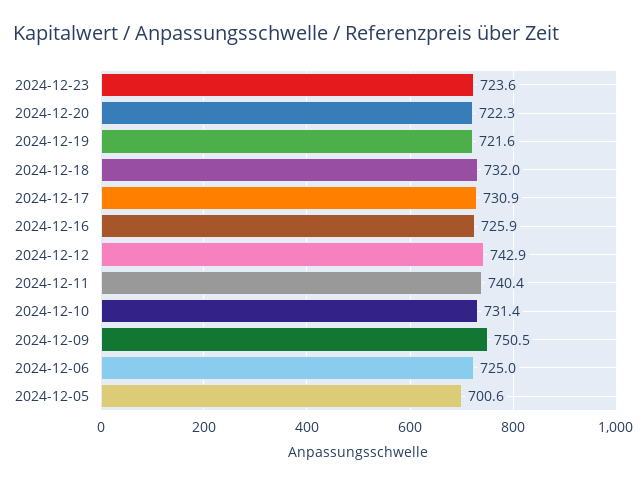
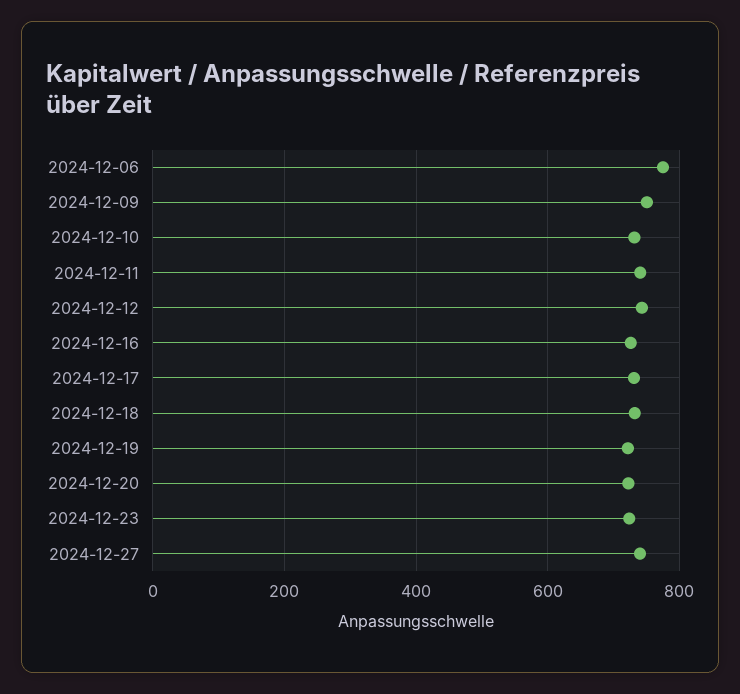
2024-12-06: 725 -> 780
2024-12-05: 700.6 -> none
2024-12-27: none -> 740

